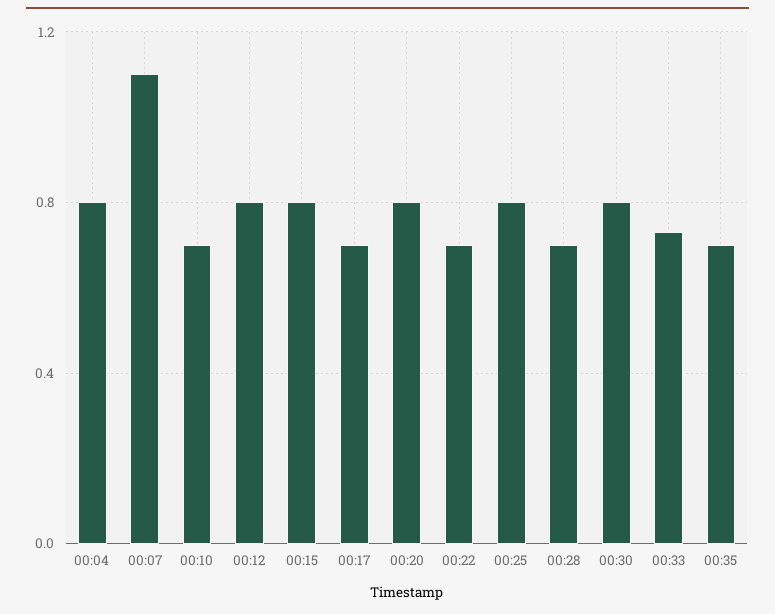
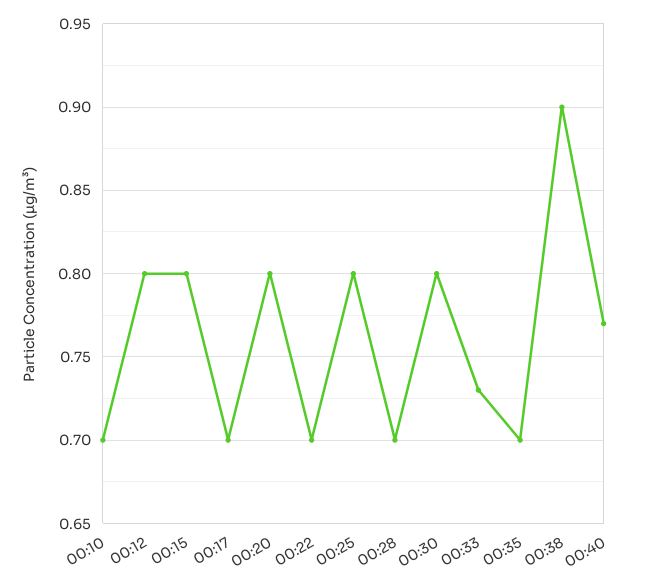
00:04: 0.8 -> none
00:07: 1.1 -> none
00:38: none -> 0.9
00:40: none -> 0.77

